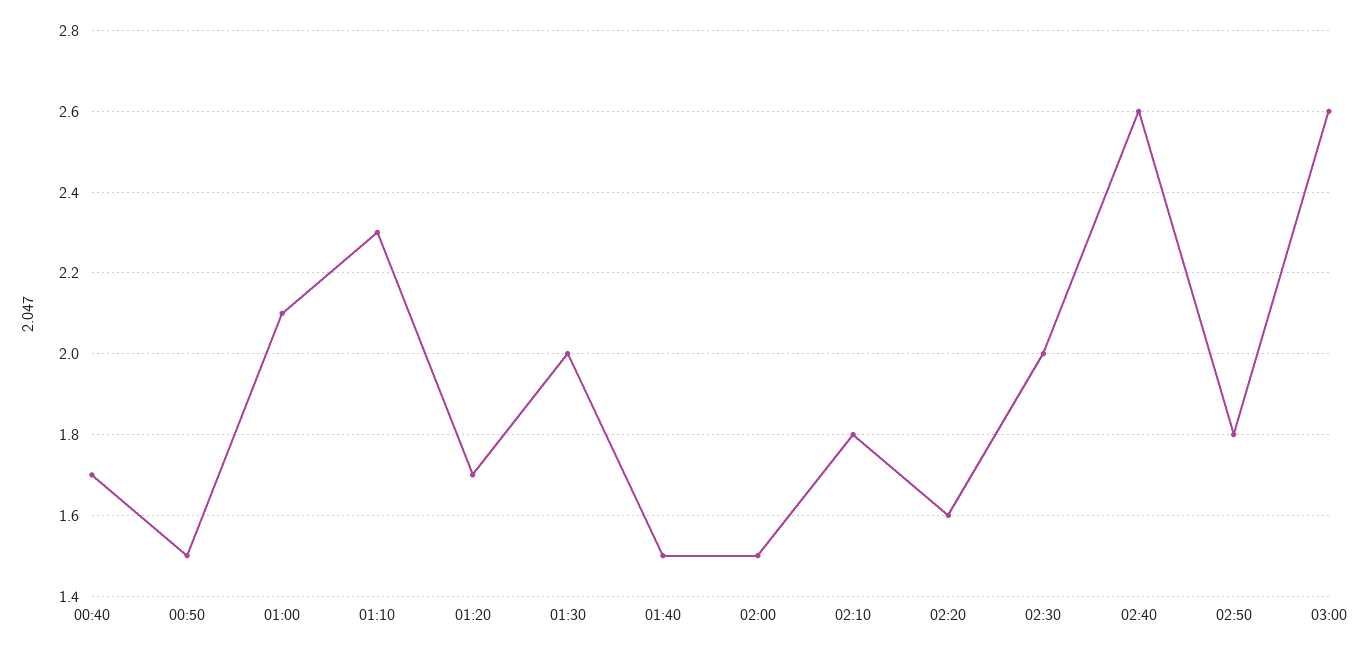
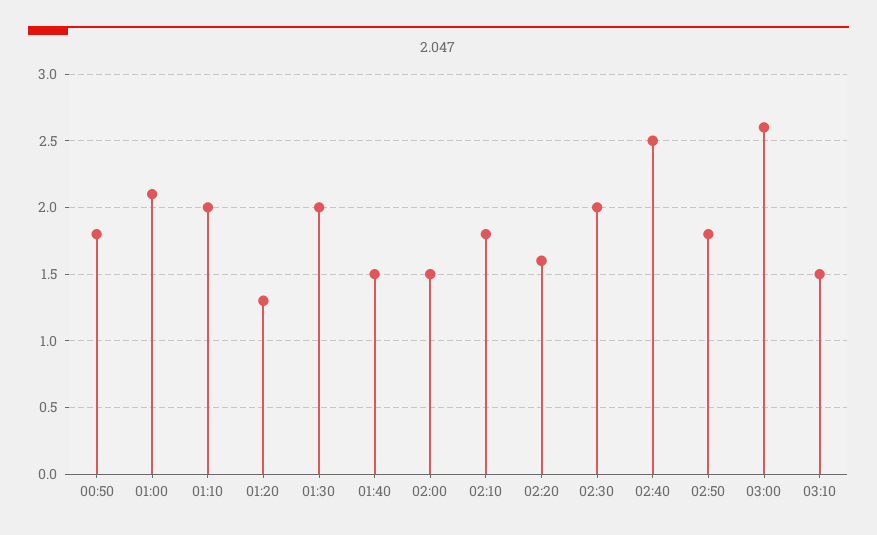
00:40: 1.7 -> none
00:50: 1.5 -> 1.8
01:10: 2.3 -> 2
01:20: 1.7 -> 1.3
02:40: 2.6 -> 2.5
03:10: none -> 1.5

